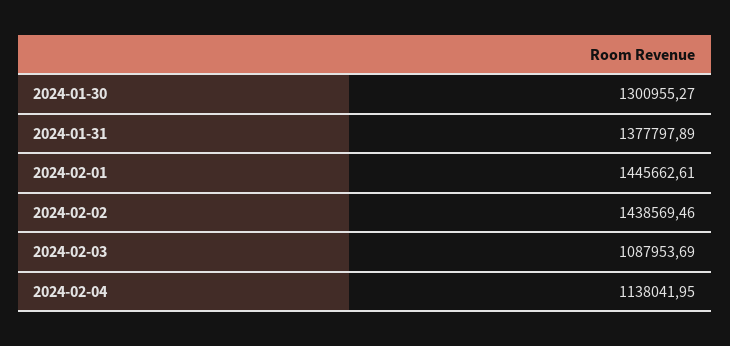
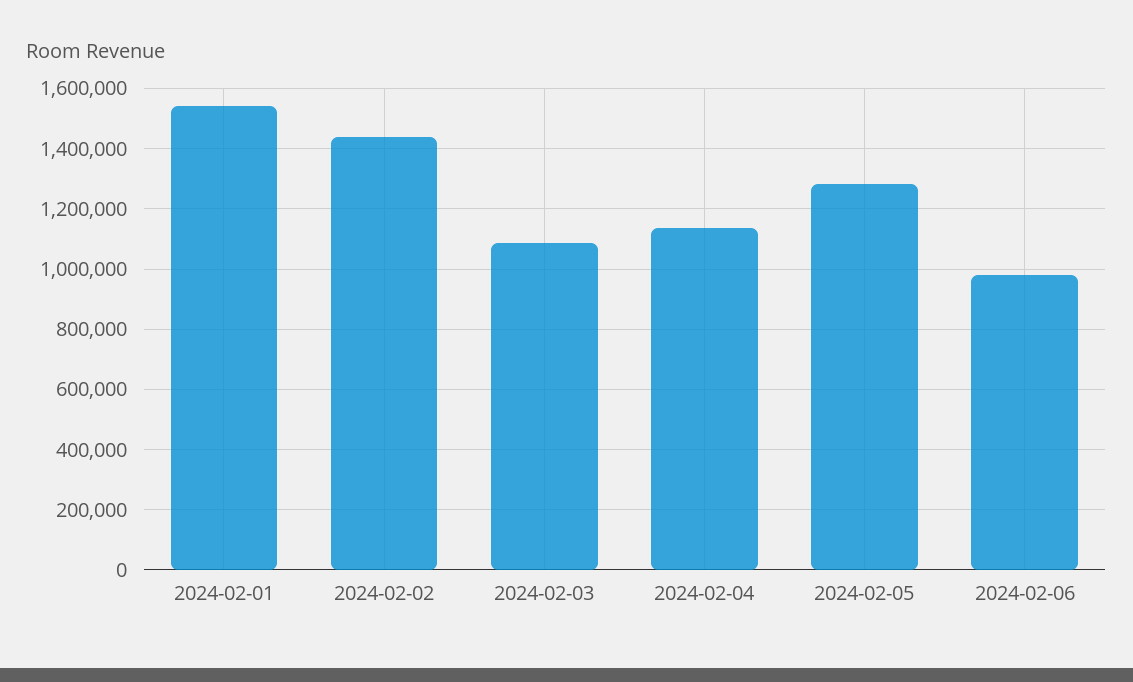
2024-01-30: 1300955.27 -> none
2024-01-31: 1377797.89 -> none
2024-02-01: 1445662.61 -> 1540000
2024-02-05: none -> 1280000
2024-02-06: none -> 980000

